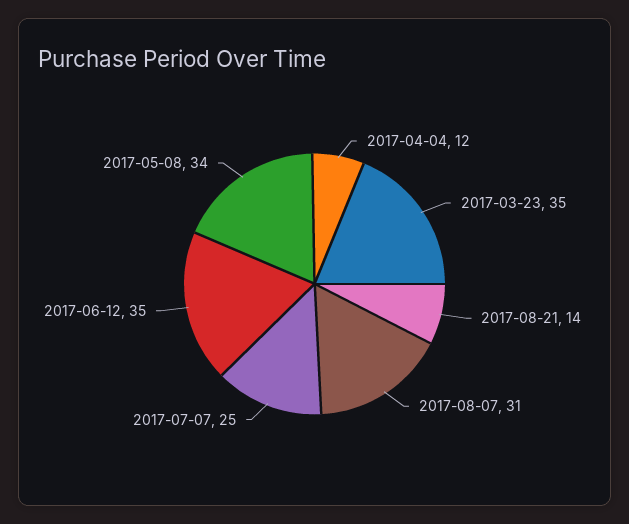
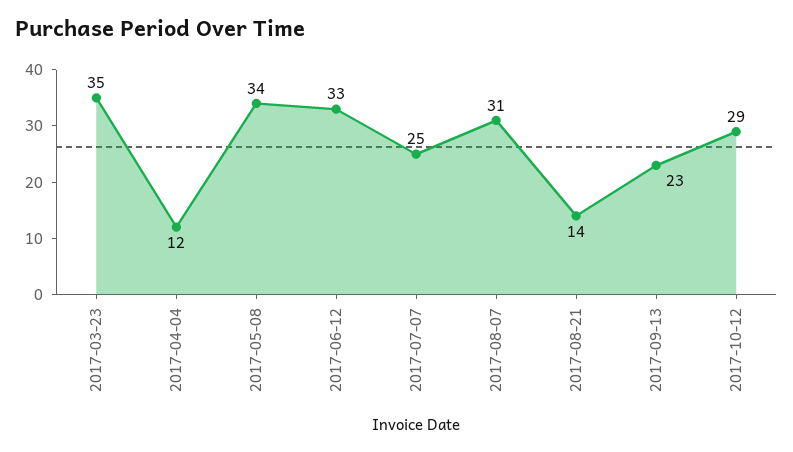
2017-06-12: 35 -> 33
2017-09-13: none -> 23
2017-10-12: none -> 29

